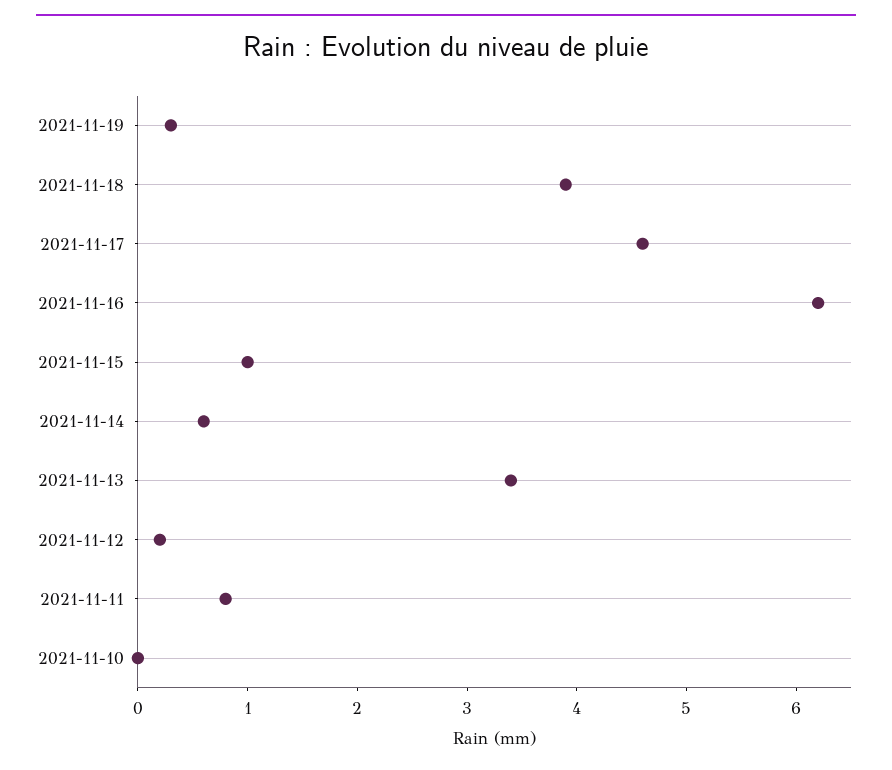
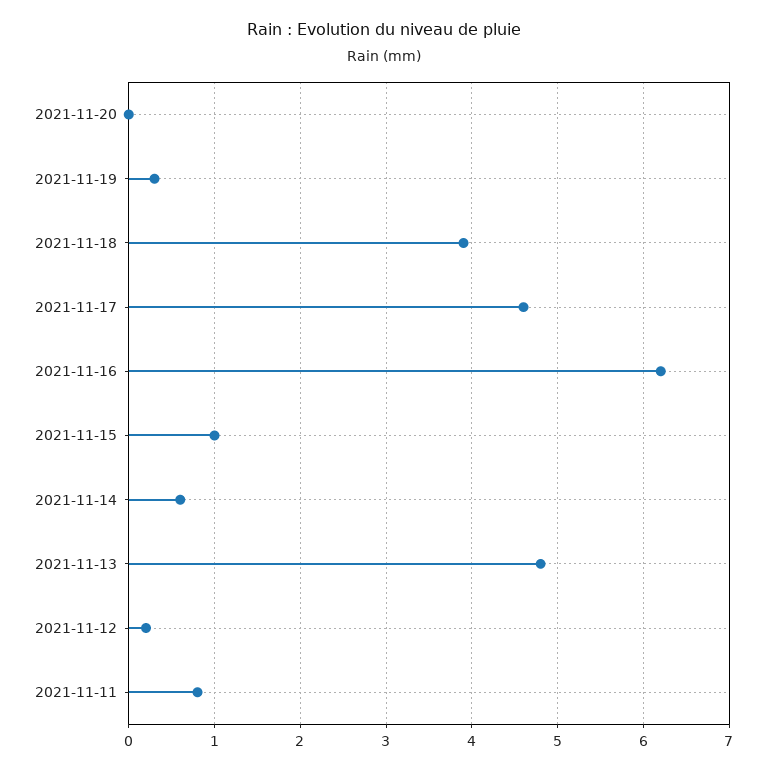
2021-11-13: 3.4 -> 4.8
2021-11-10: 0 -> none
2021-11-20: none -> 0

